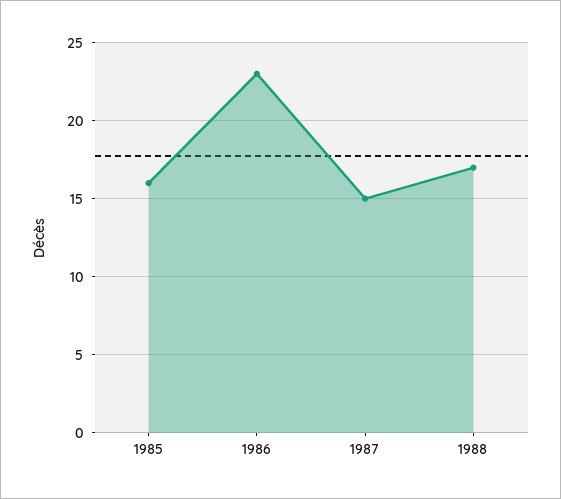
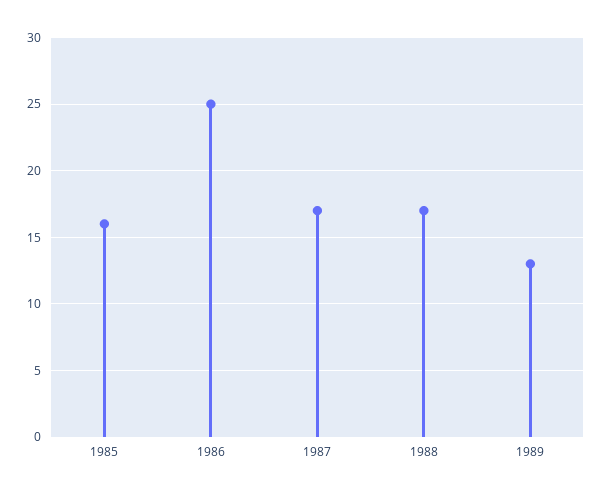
1986: 23 -> 25
1987: 15 -> 17
1989: none -> 13

